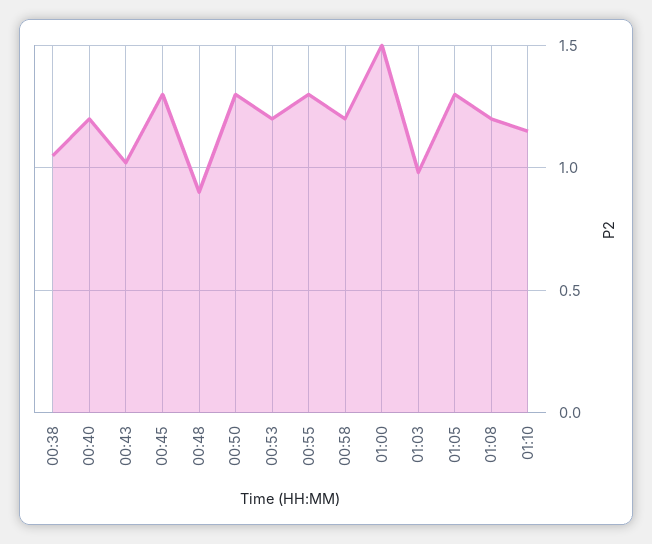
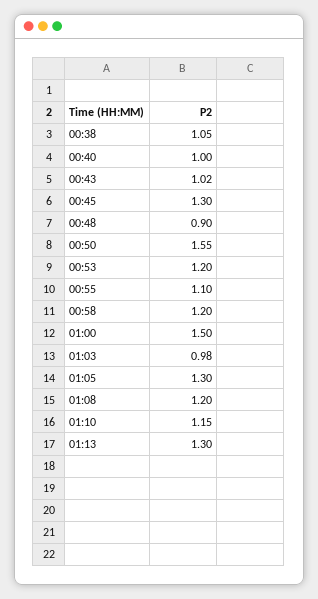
00:40: 1.2 -> 1
00:50: 1.3 -> 1.55
00:55: 1.3 -> 1.1
01:13: none -> 1.3

